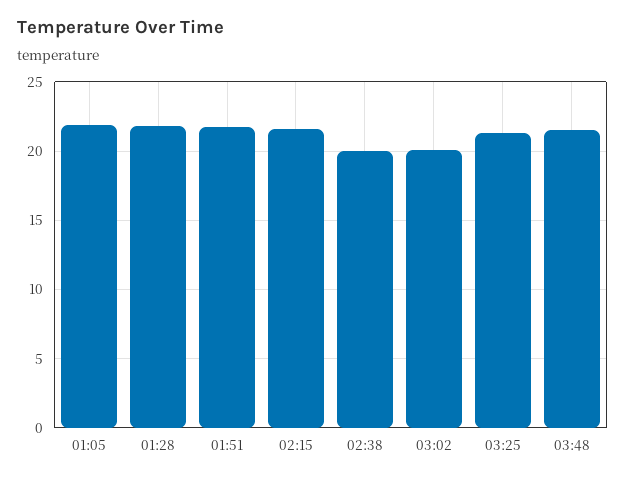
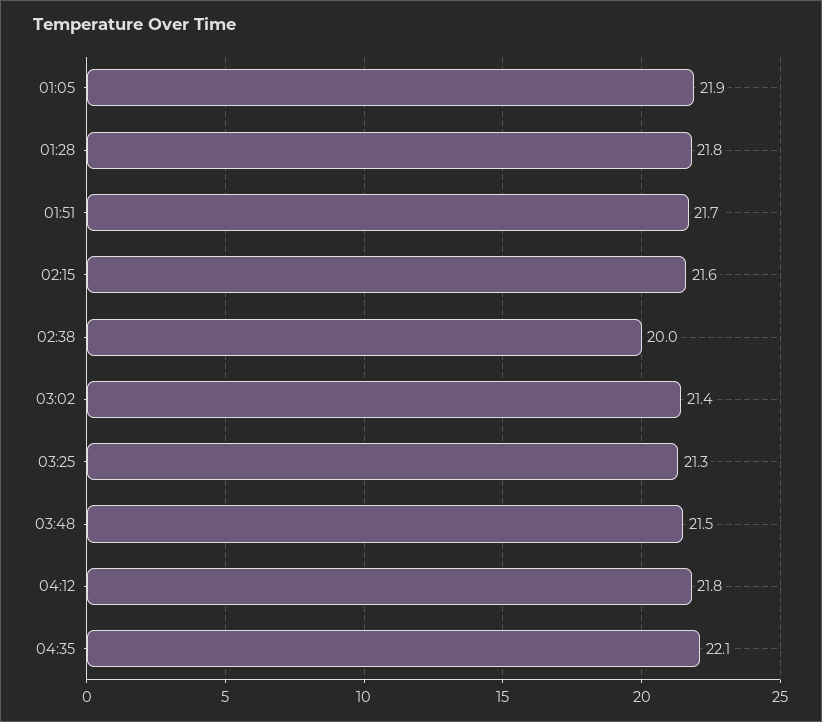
03:02: 20 -> 21.4
04:12: none -> 21.8
04:35: none -> 22.1

